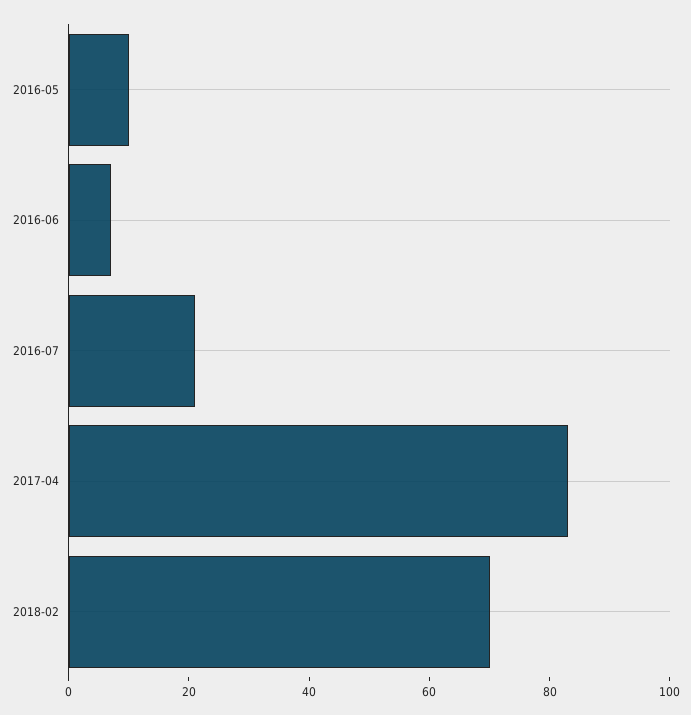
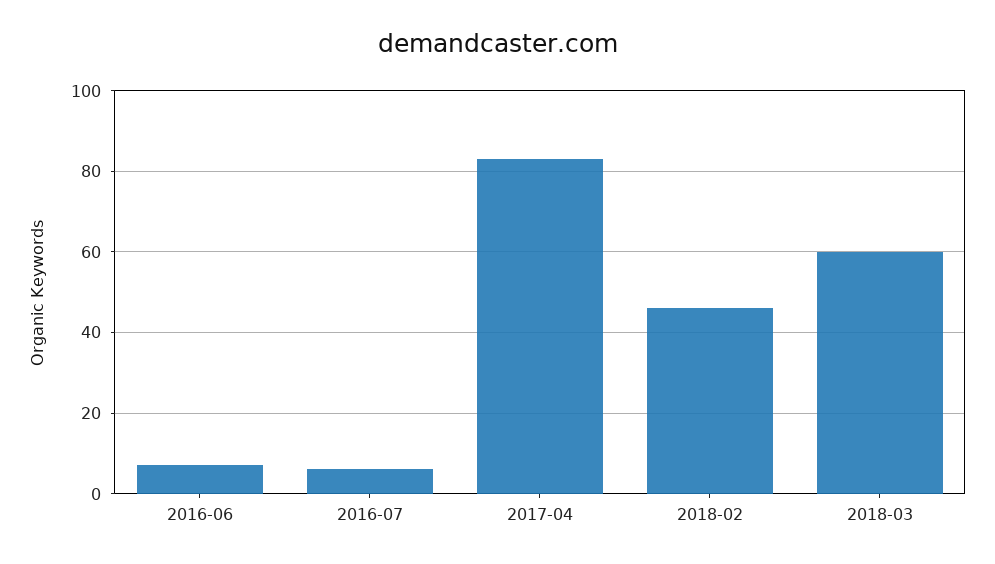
2016-05: 10 -> none
2016-07: 20 -> 5
2018-02: 70 -> 45
2018-03: none -> 60

